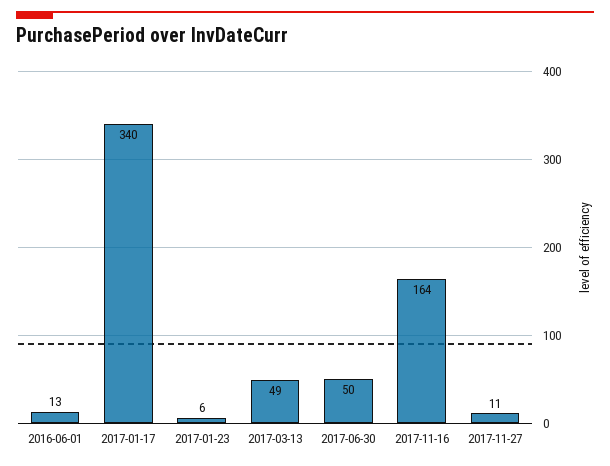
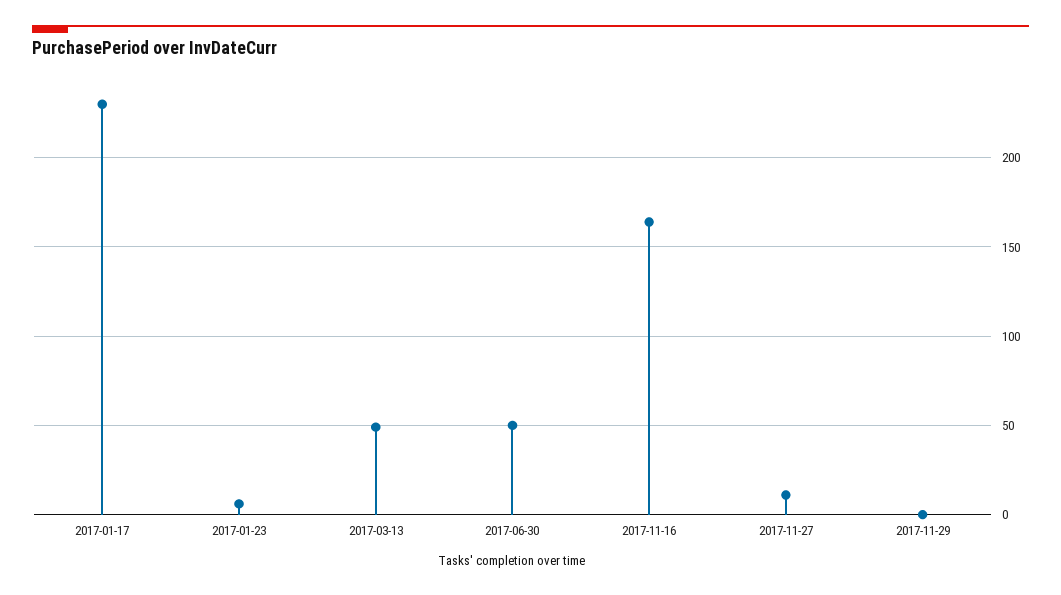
2016-06-01: 13 -> none
2017-01-17: 340 -> 230
2017-11-29: none -> 0

